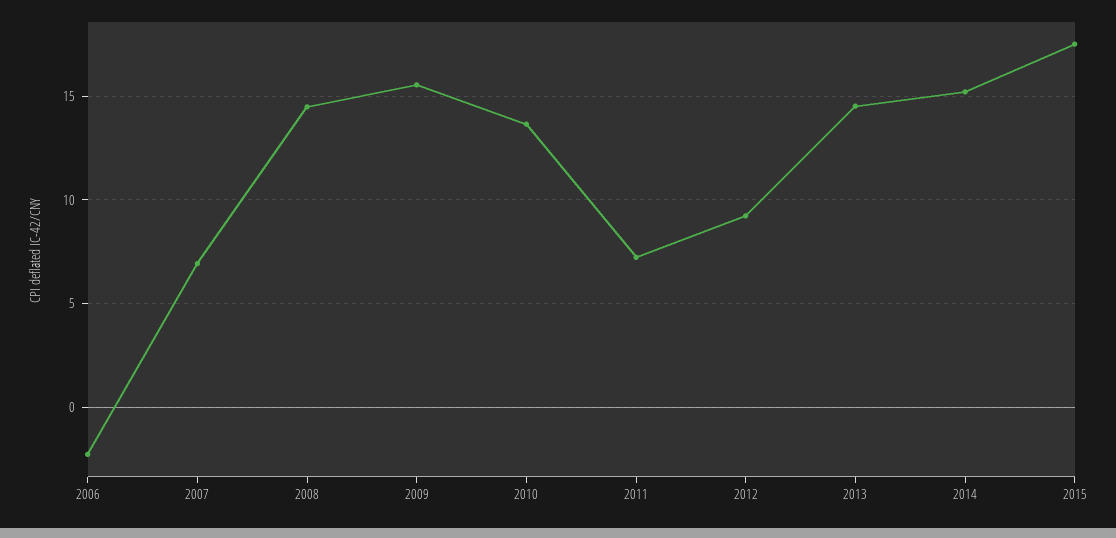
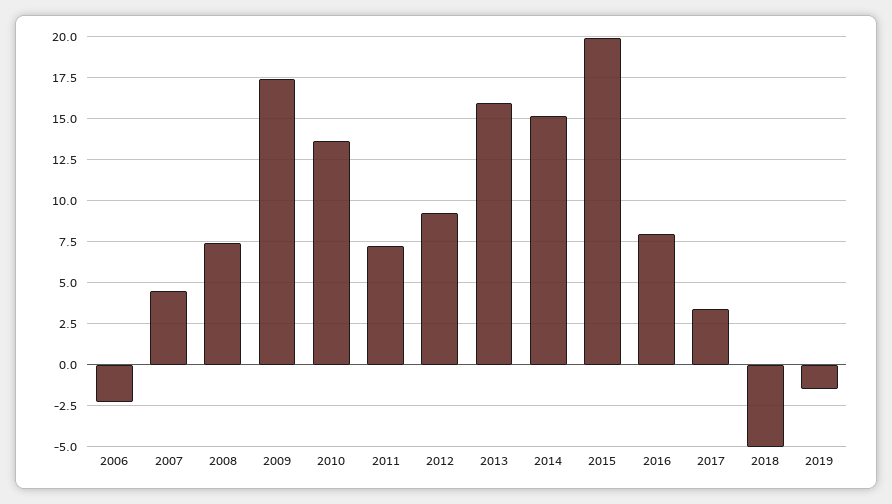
2007: 7 -> 4.5
2008: 14.5 -> 7.5
2009: 15.5 -> 17.5
2013: 14.5 -> 16
2015: 17.5 -> 20
2016: none -> 8
2017: none -> 3.5
2018: none -> -5
2019: none -> -1.5

